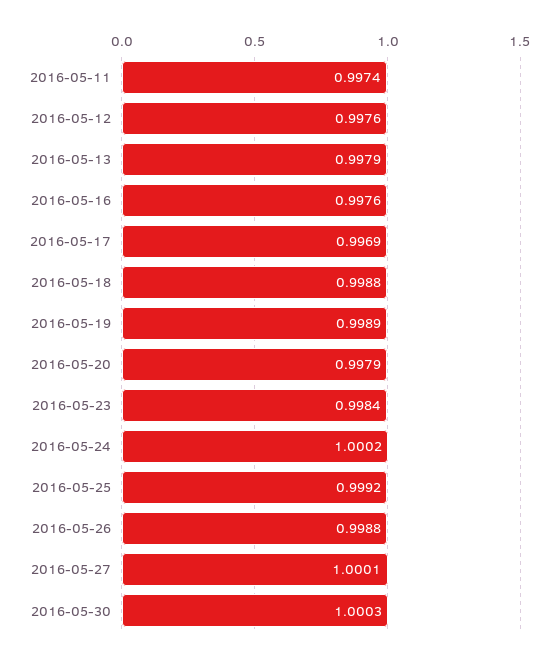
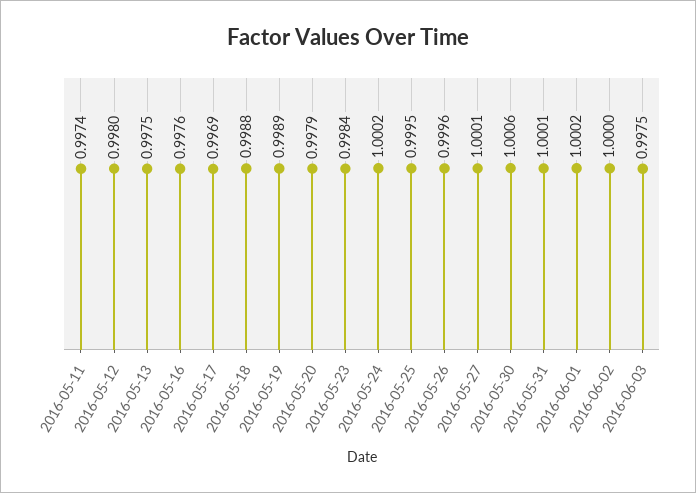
2016-05-12: 0.9976 -> 0.998
2016-05-13: 0.9979 -> 0.9975
2016-05-25: 0.9992 -> 0.9995
2016-05-26: 0.9988 -> 0.9996
2016-05-30: 1.0003 -> 1.0006
2016-05-31: none -> 1.0001
2016-06-01: none -> 1.0002
2016-06-02: none -> 1
2016-06-03: none -> 0.9975

